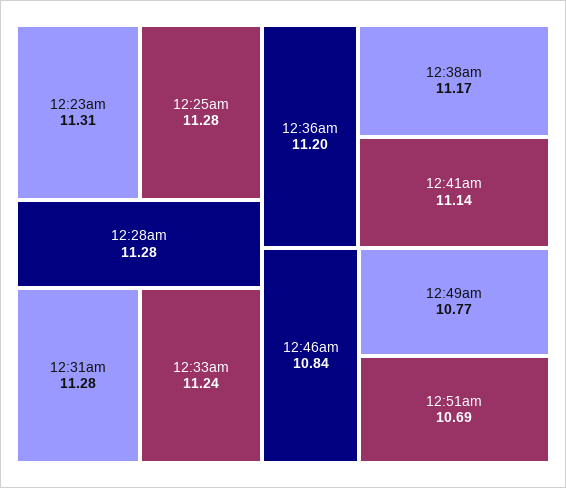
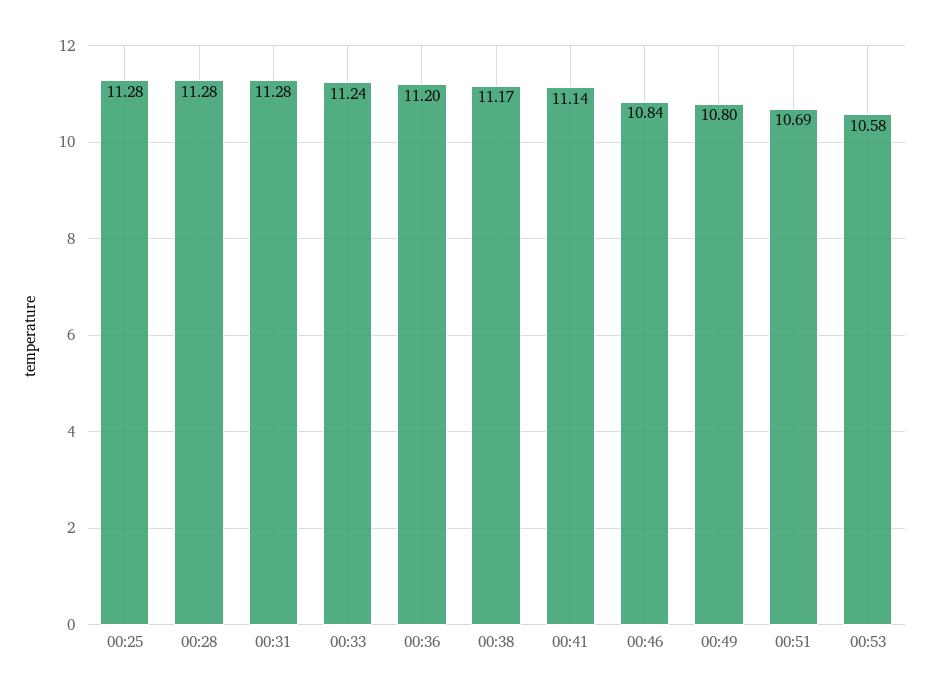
12:23am: 11.31 -> none
12:49am: 10.77 -> 10.8
00:53: none -> 10.58

